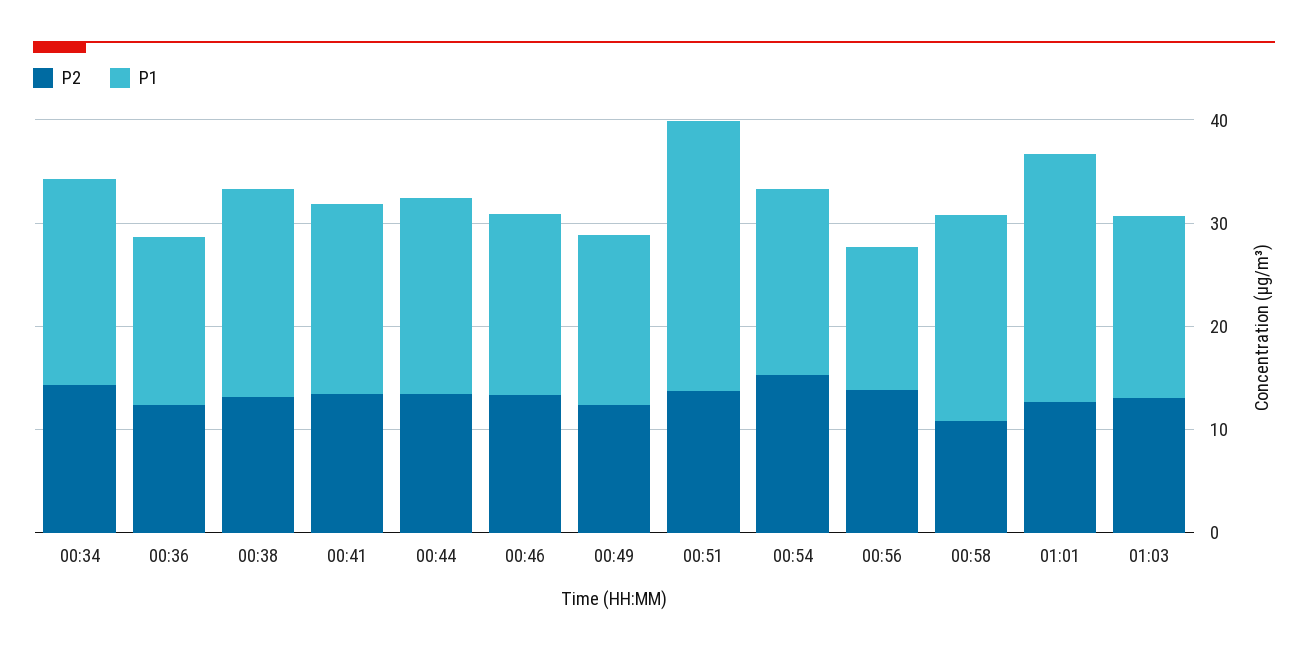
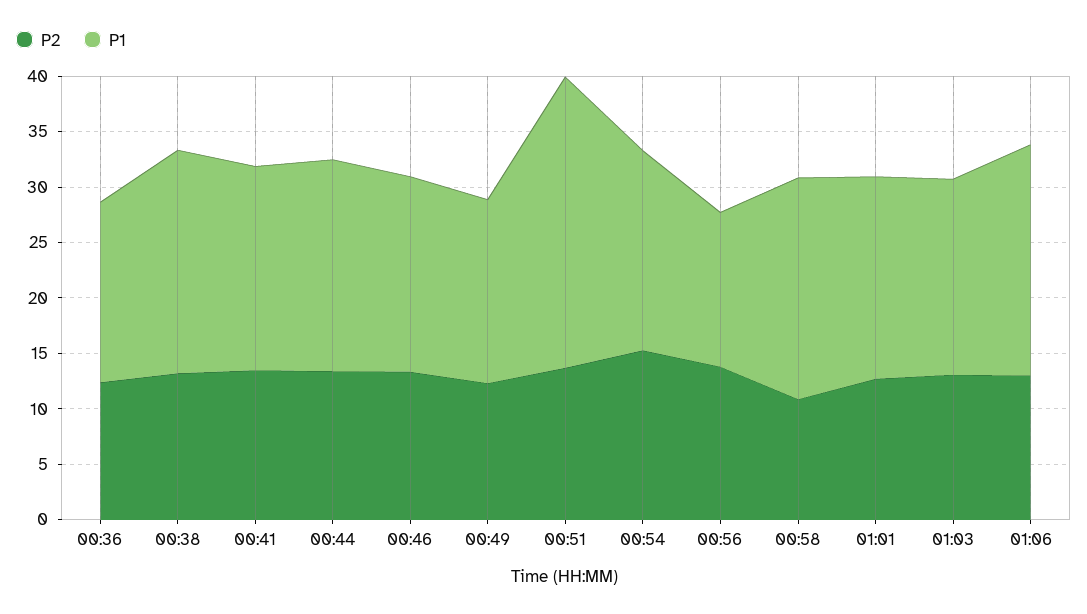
P2, 00:34: 14 -> none
P1, 00:34: 20 -> none
P1, 01:01: 24 -> 18
P2, 01:06: none -> 13
P1, 01:06: none -> 21

